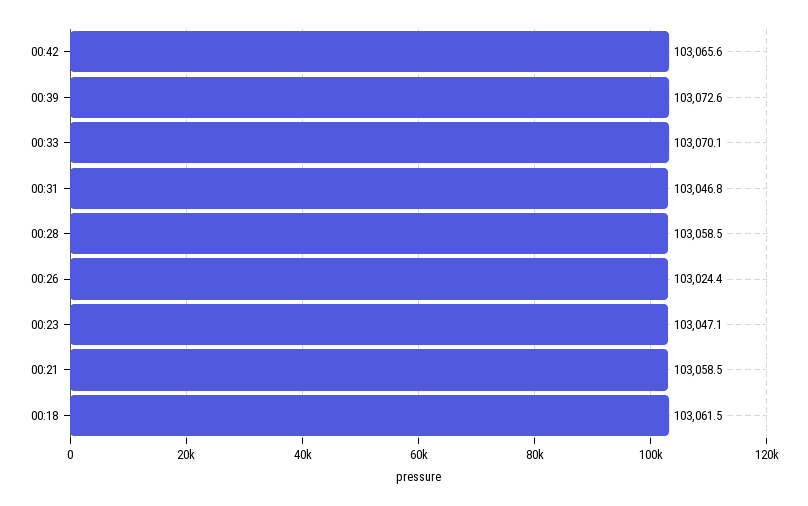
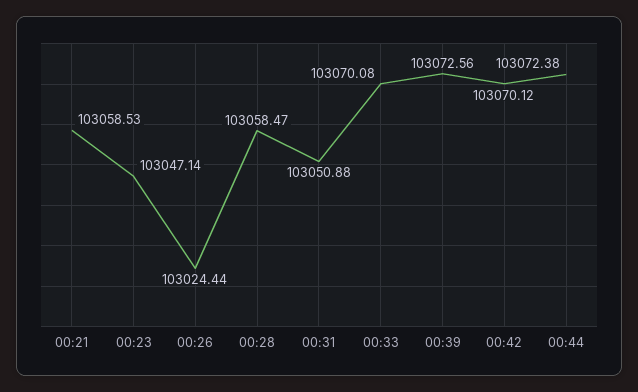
00:42: 103065.6 -> 103070.12
00:31: 103046.8 -> 103050.88
00:18: 103061.5 -> none
00:44: none -> 103072.38

